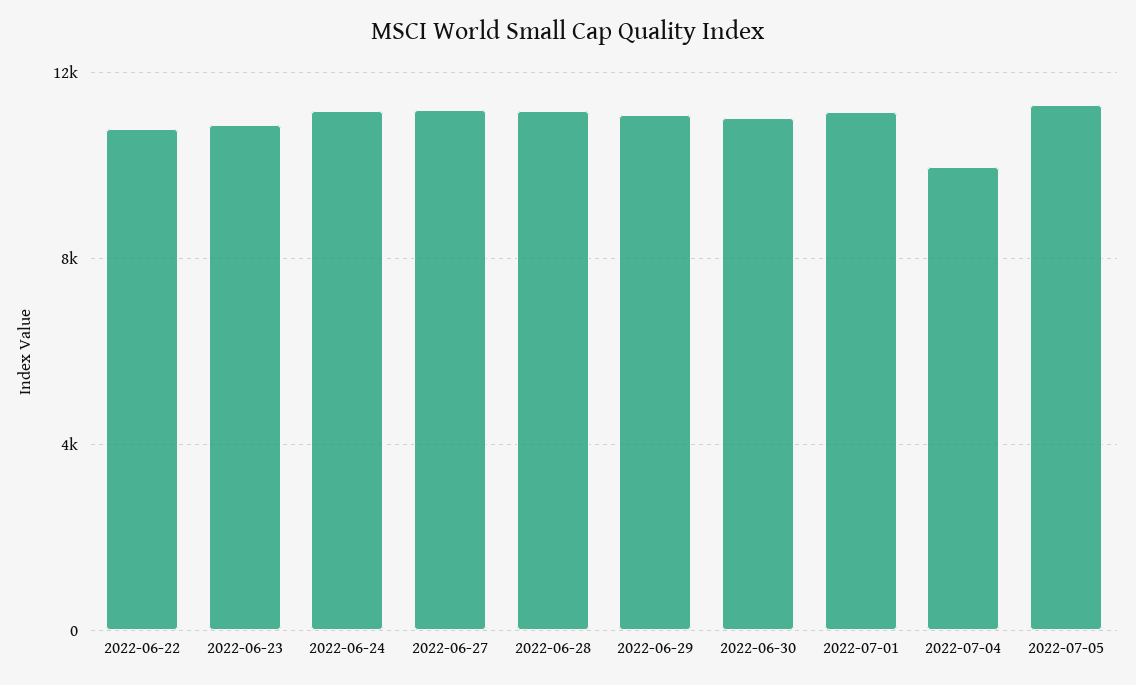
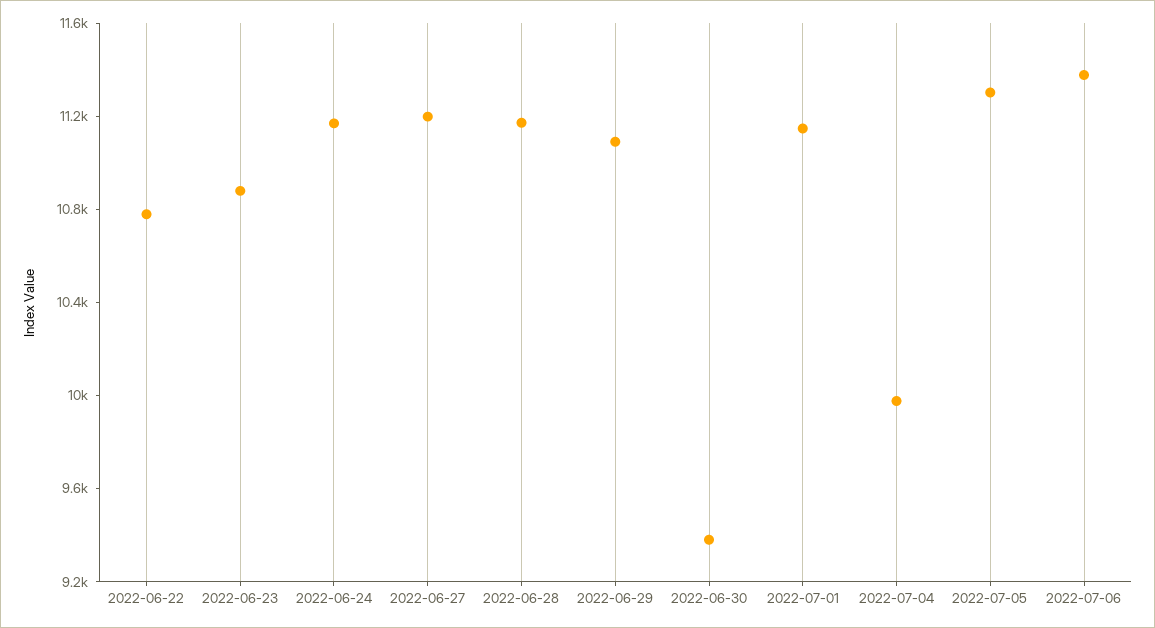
2022-06-30: 11000 -> 9400
2022-07-06: none -> 11400

